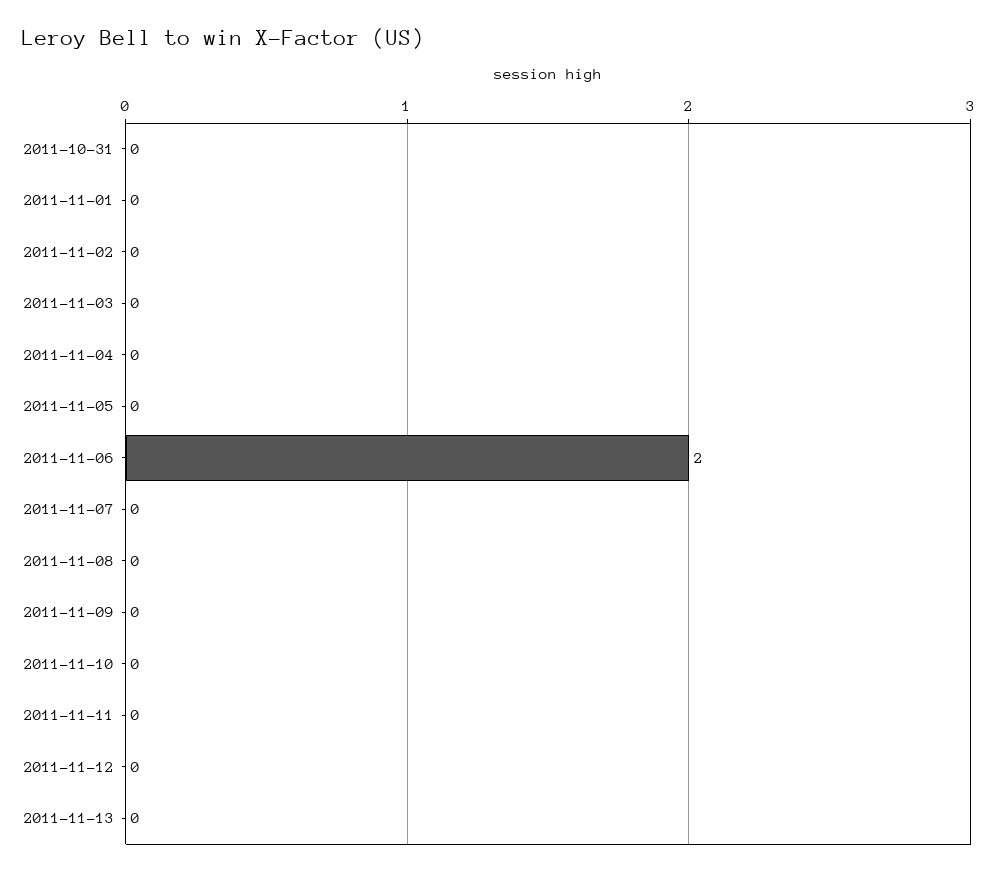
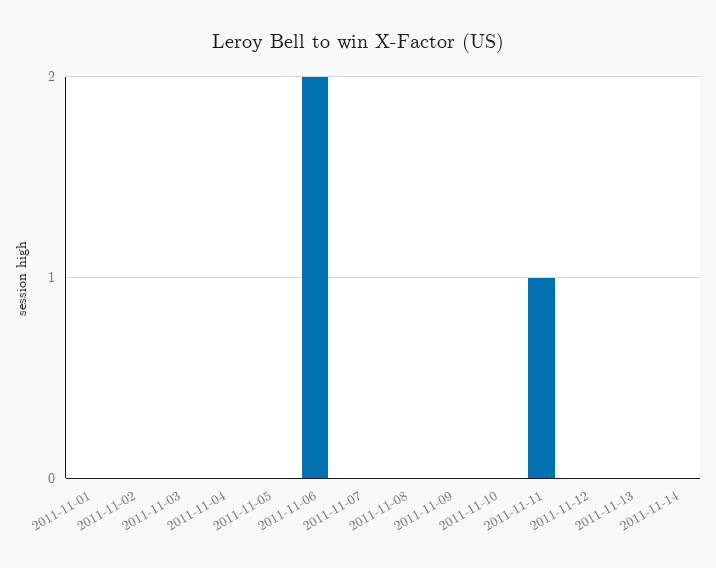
2011-10-31: 0 -> none
2011-11-11: 0 -> 1
2011-11-14: none -> 0

